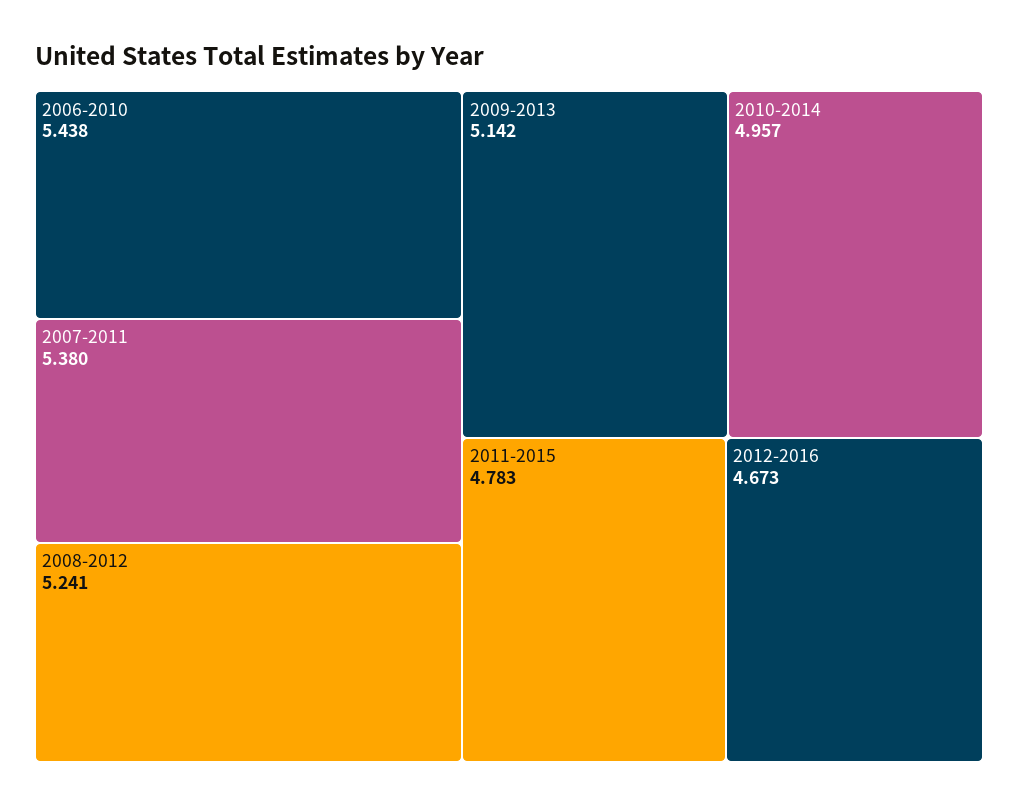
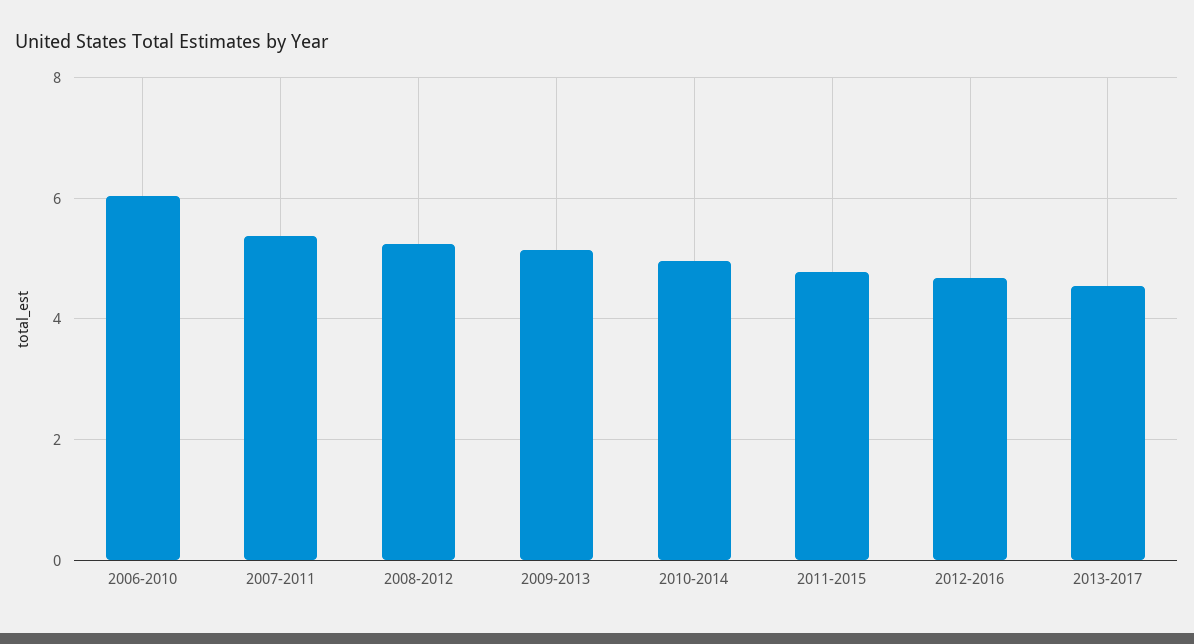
2006-2010: 5.438 -> 6
2013-2017: none -> 4.6

